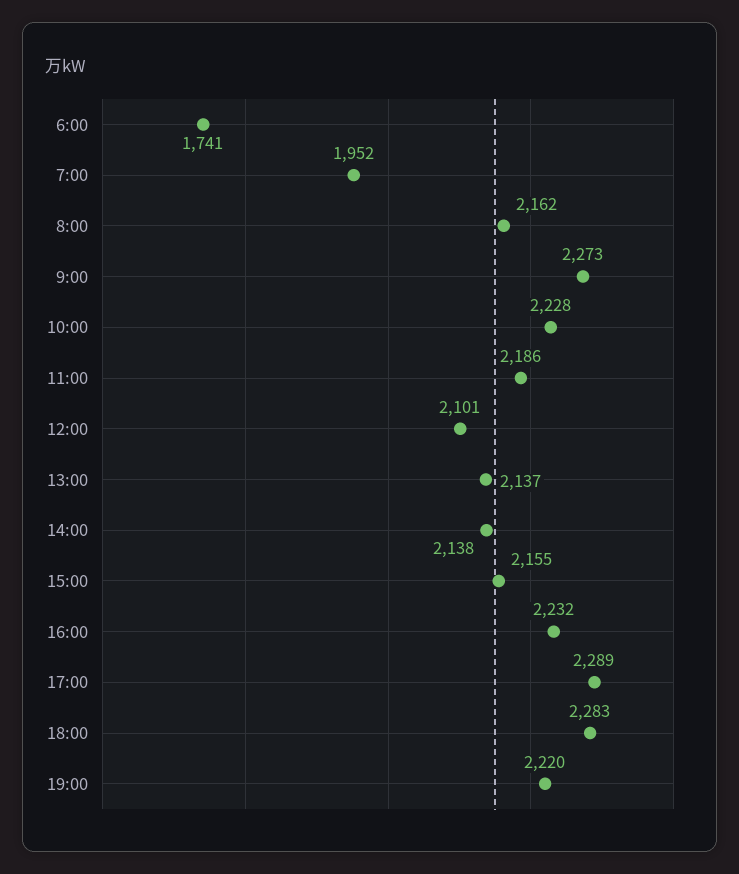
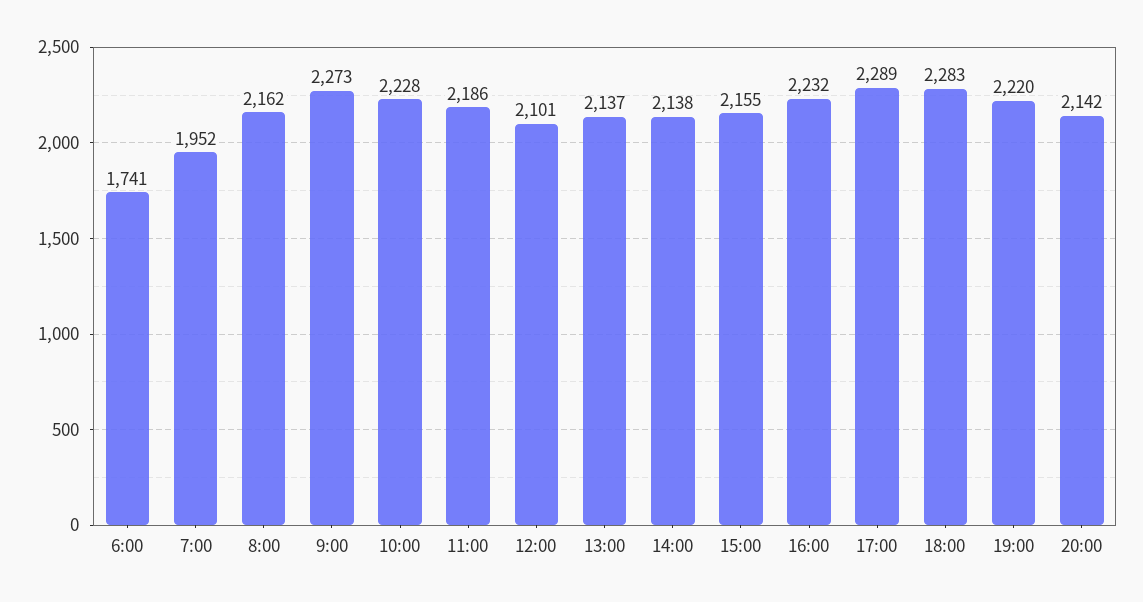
20:00: none -> 2142

